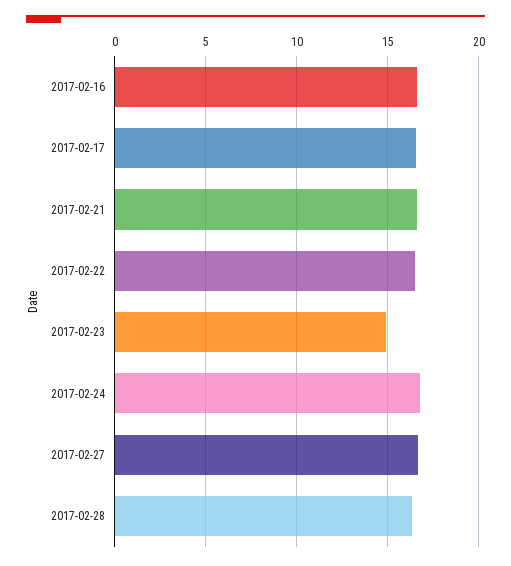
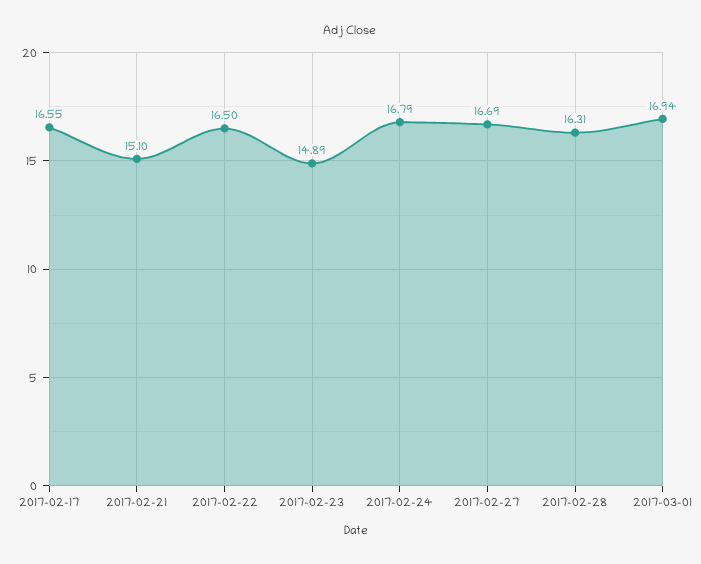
2017-02-16: 16.5 -> none
2017-02-21: 16.5 -> 15.1
2017-03-01: none -> 16.94

